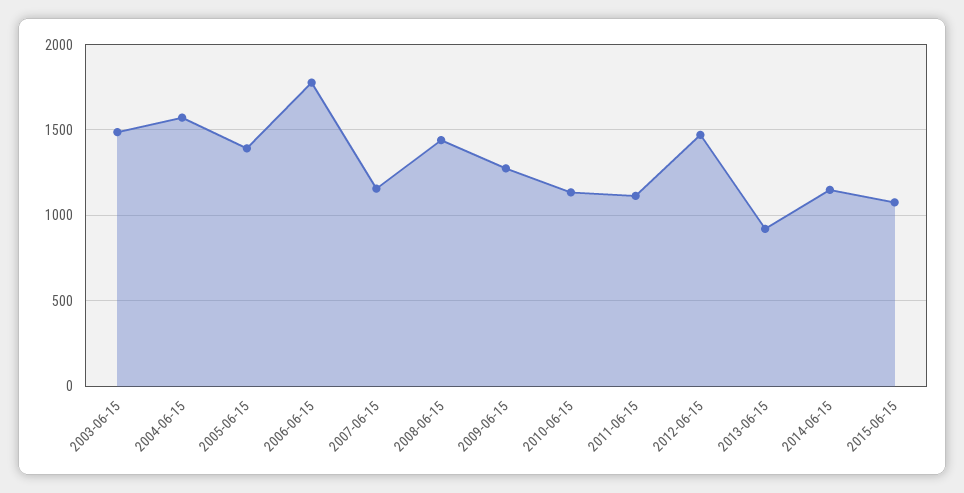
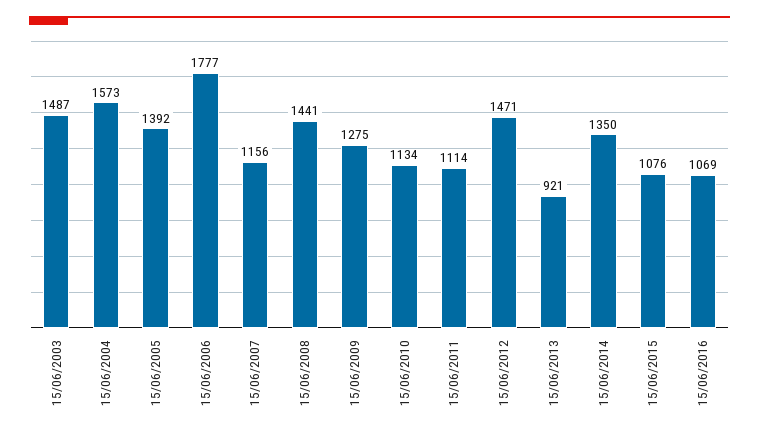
2014-06-15: 1150 -> 1350
15/06/2016: none -> 1069

